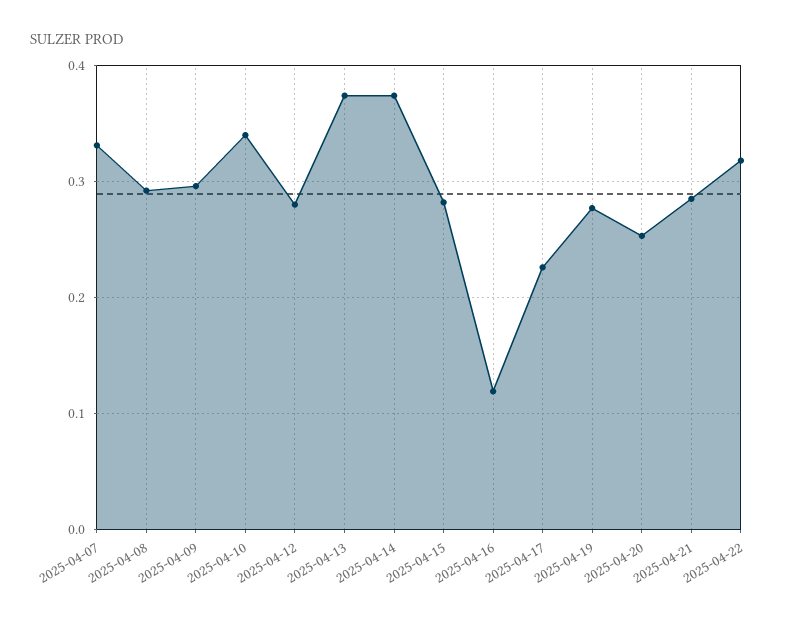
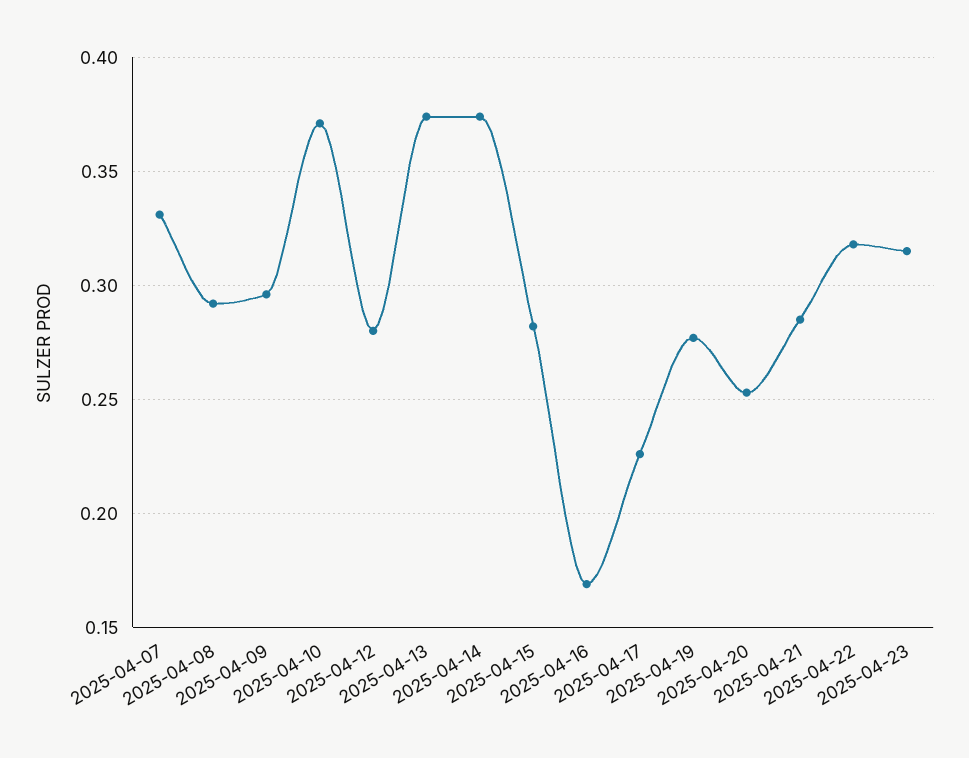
2025-04-10: 0.34 -> 0.37
2025-04-16: 0.12 -> 0.17
2025-04-23: none -> 0.315

